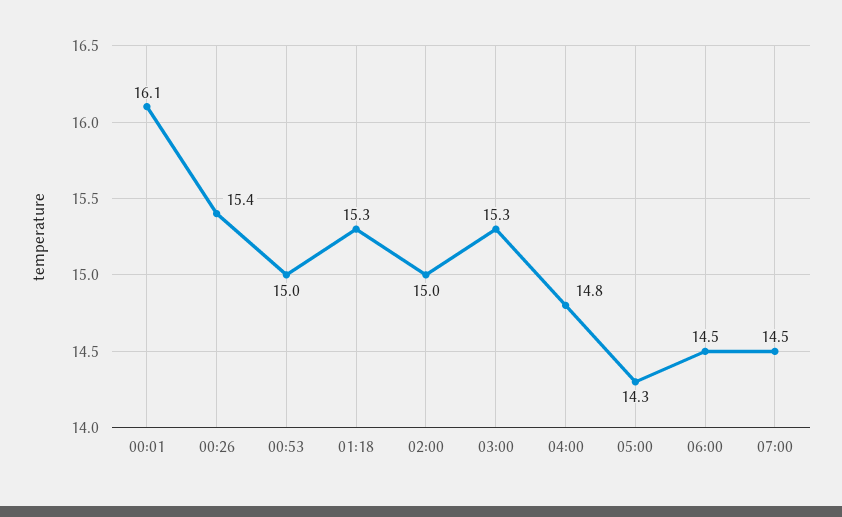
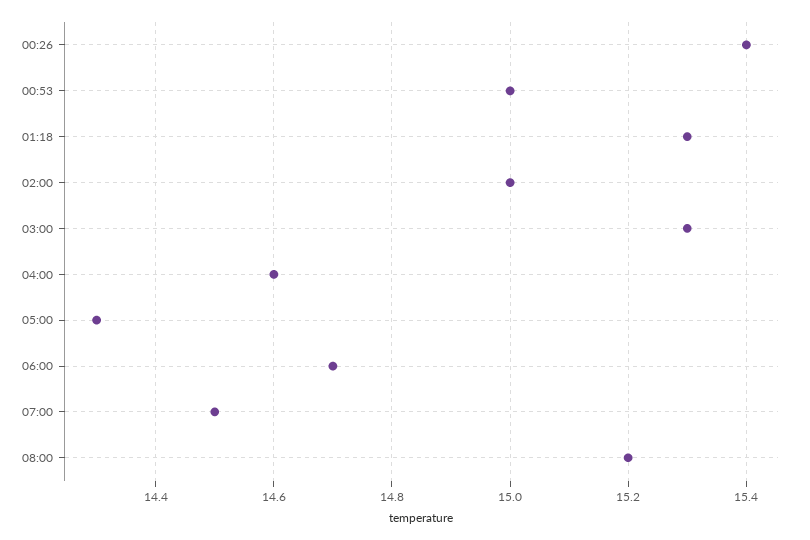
00:01: 16.1 -> none
04:00: 14.8 -> 14.6
06:00: 14.5 -> 14.7
08:00: none -> 15.2

